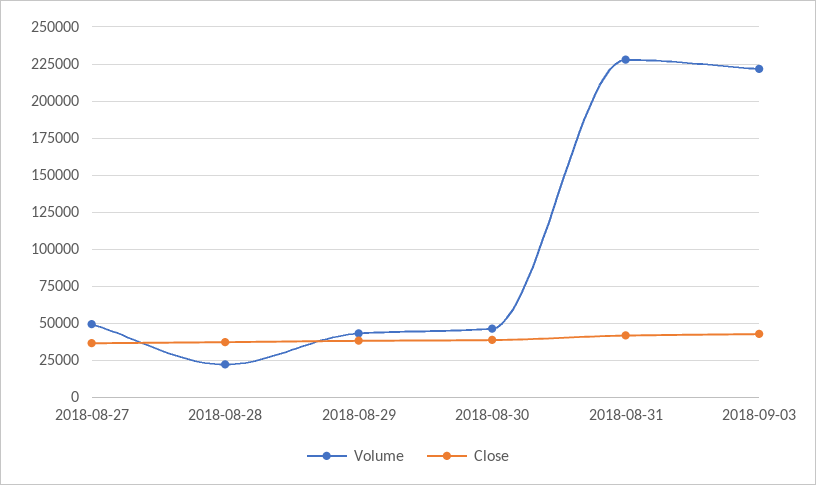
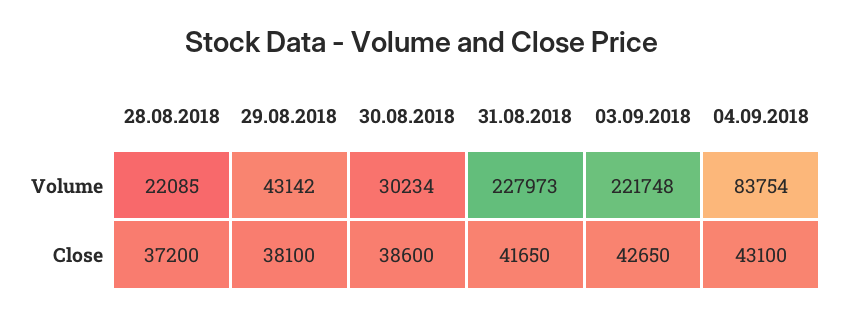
Volume, 2018-08-27: 50000 -> none
Close, 2018-08-27: 35000 -> none
Volume, 2018-08-30: 45000 -> 30234
Volume, 04.09.2018: none -> 83754
Close, 04.09.2018: none -> 43100

